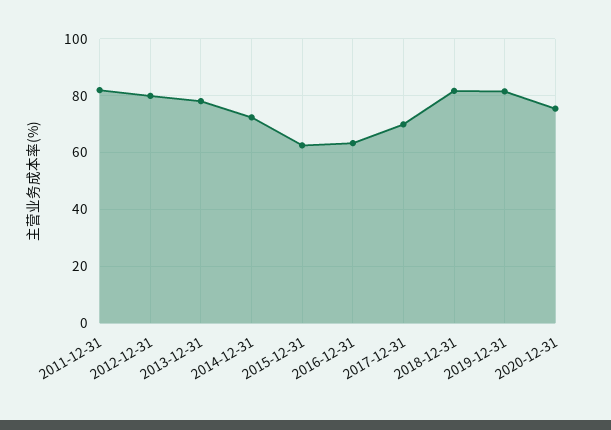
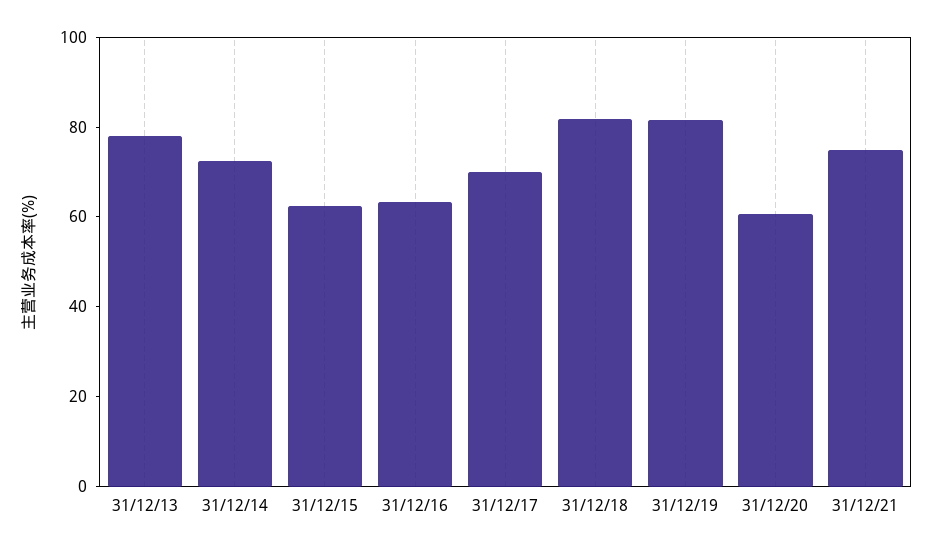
2011-12-31: 82.5 -> none
2012-12-31: 80 -> none
2020-12-31: 75 -> 60
31/12/21: none -> 75

